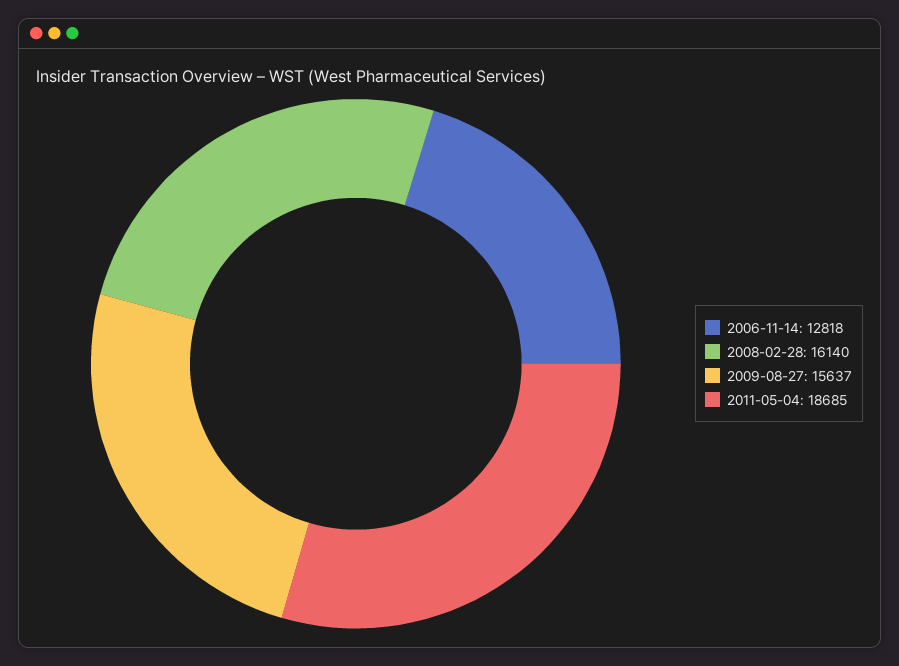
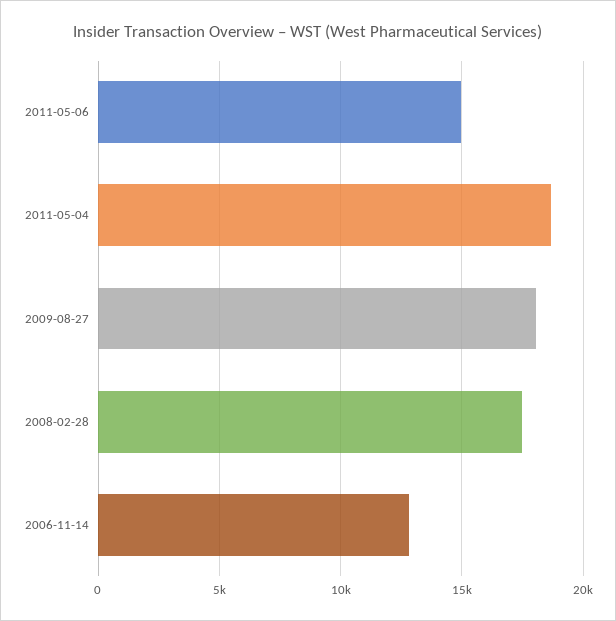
2008-02-28: 16140 -> 17500
2009-08-27: 15637 -> 18000
2011-05-06: none -> 15000

